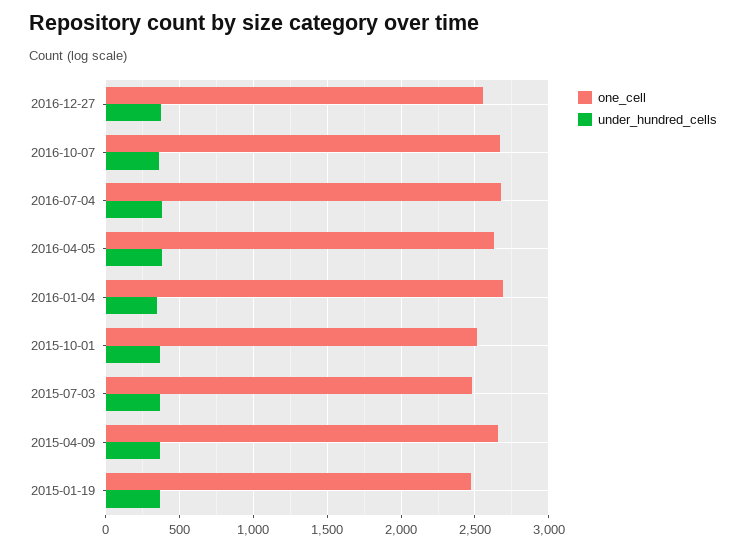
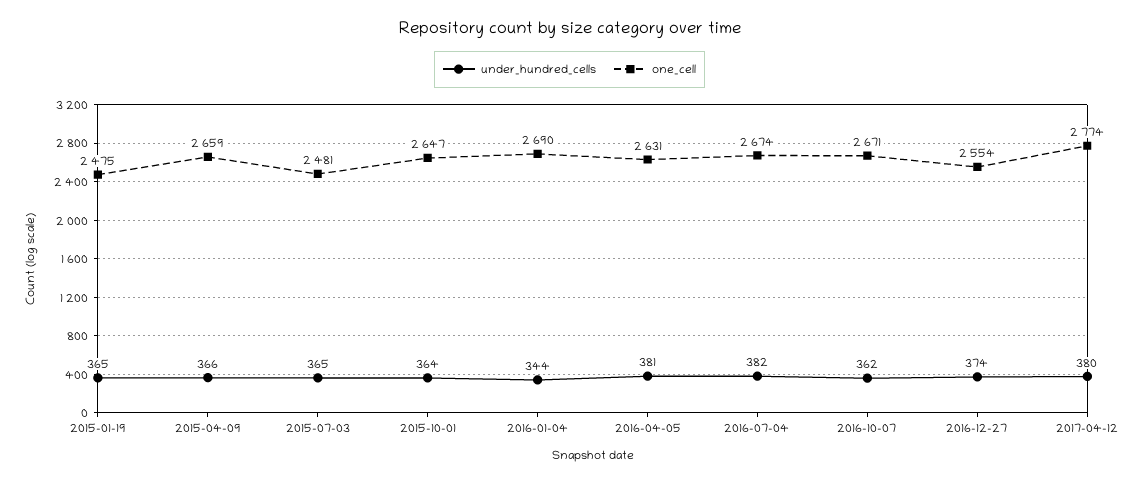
one_cell, 2015-10-01: 2500 -> 2647
under_hundred_cells, 2017-04-12: none -> 380
one_cell, 2017-04-12: none -> 2774

